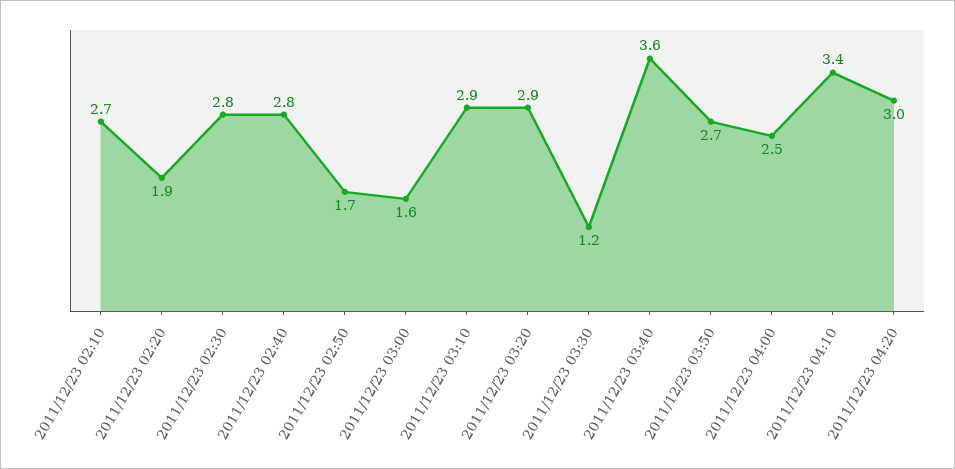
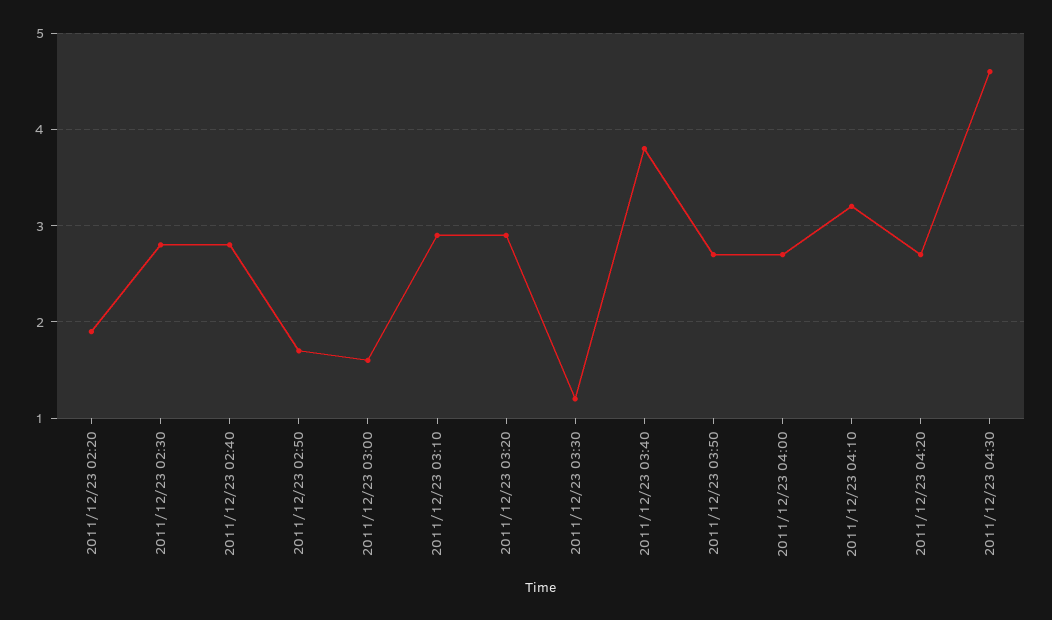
2011/12/23 02:10: 2.7 -> none
2011/12/23 03:40: 3.6 -> 3.8
2011/12/23 04:00: 2.5 -> 2.7
2011/12/23 04:10: 3.4 -> 3.2
2011/12/23 04:20: 3 -> 2.7
2011/12/23 04:30: none -> 4.6

